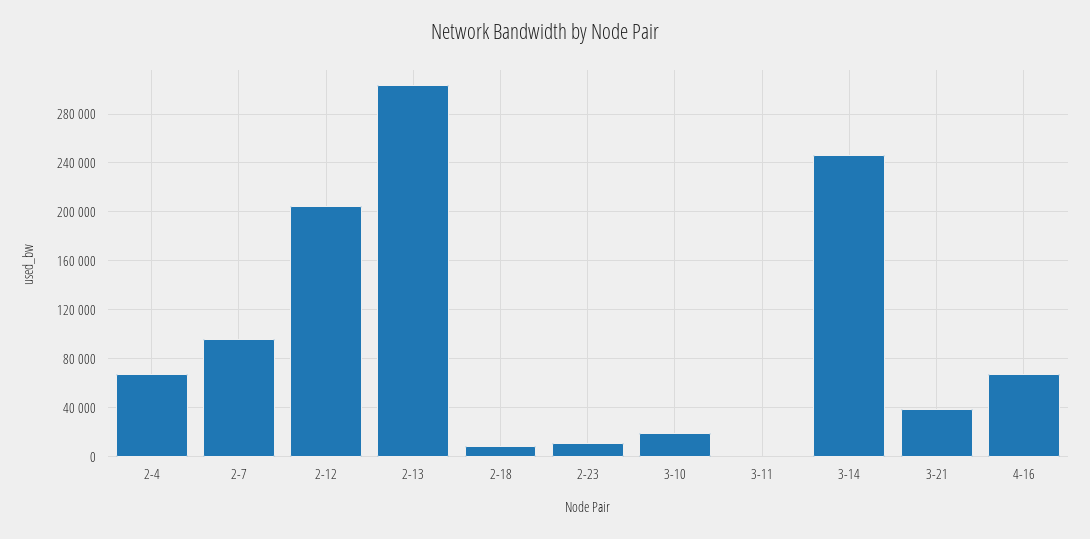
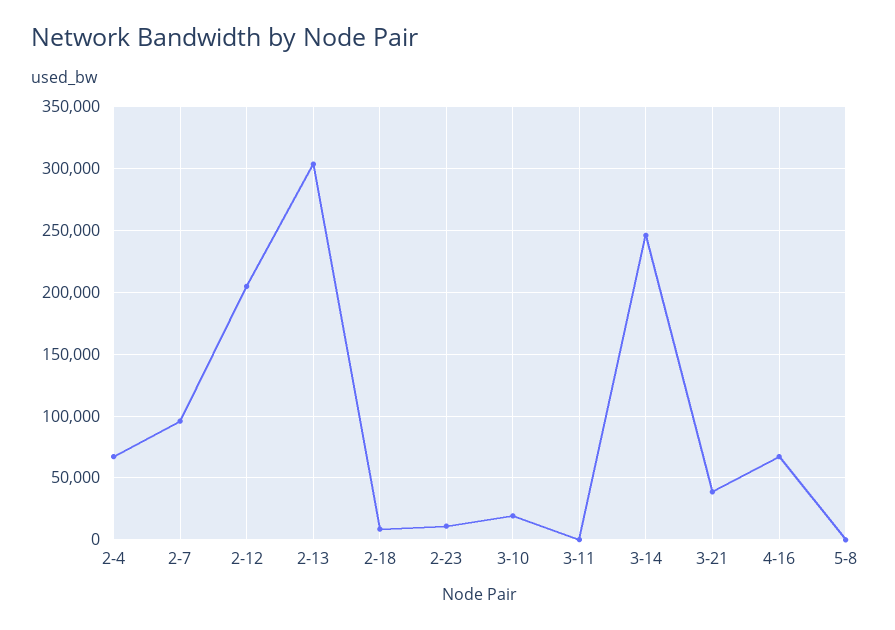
5-8: none -> 0

